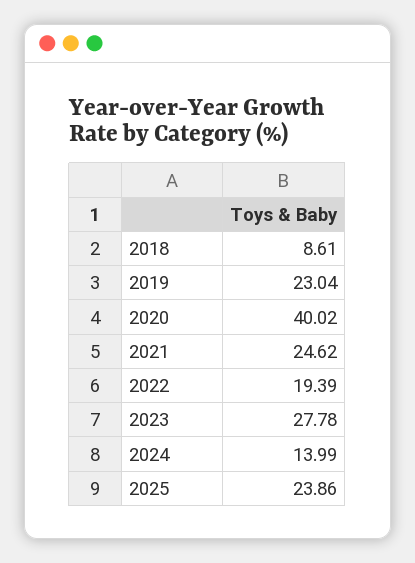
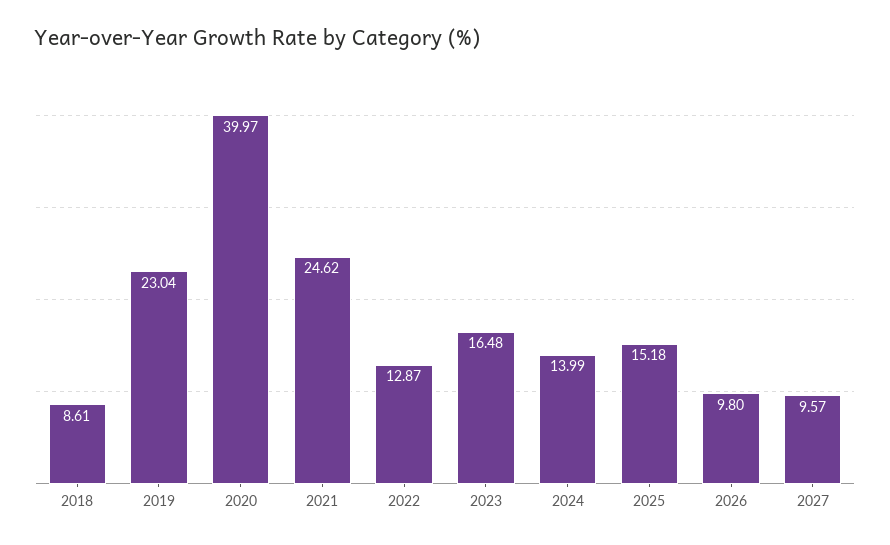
2020: 40.02 -> 39.97
2022: 19.39 -> 12.87
2023: 27.78 -> 16.48
2025: 23.86 -> 15.18
2026: none -> 9.8
2027: none -> 9.57

